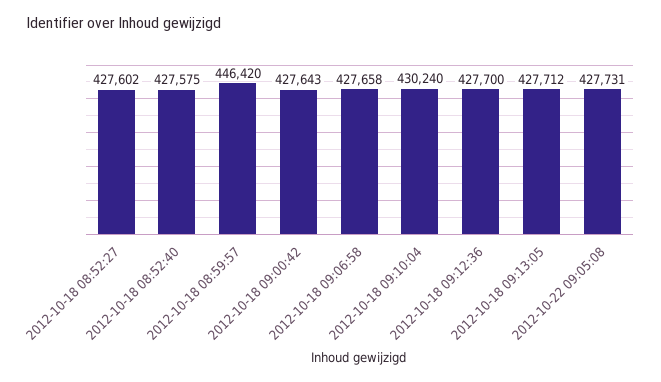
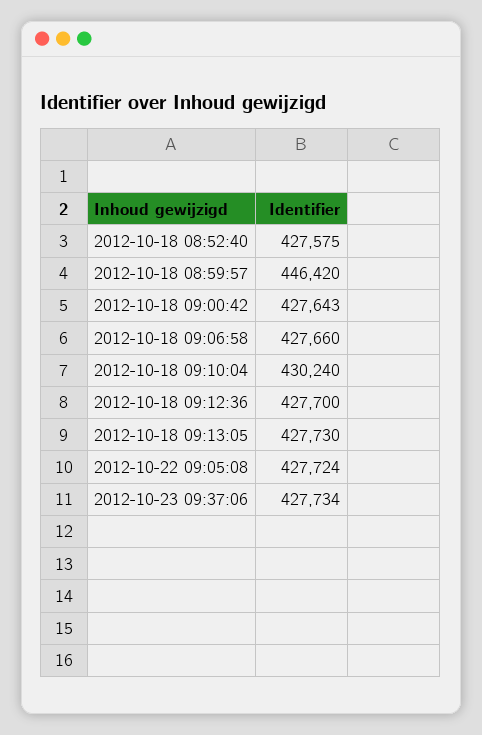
2012-10-18 08:52:27: 427602 -> none
2012-10-18 09:06:58: 427658 -> 427660
2012-10-18 09:13:05: 427712 -> 427730
2012-10-22 09:05:08: 427731 -> 427724
2012-10-23 09:37:06: none -> 427734

